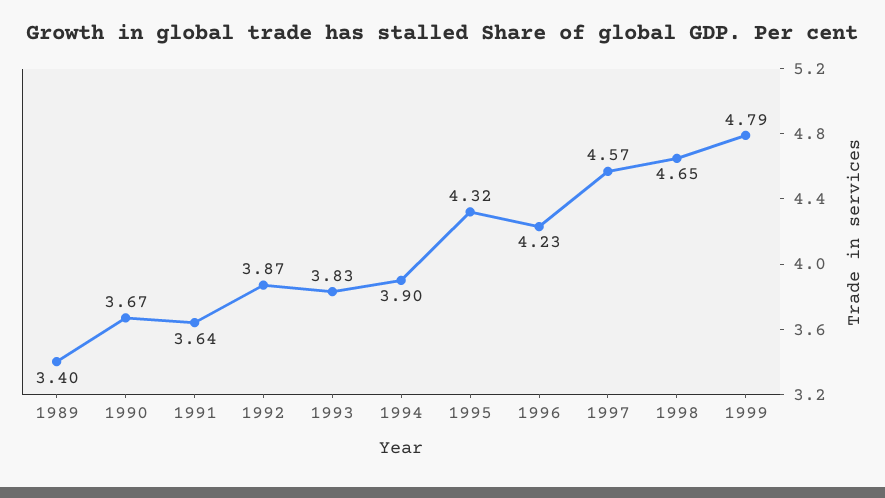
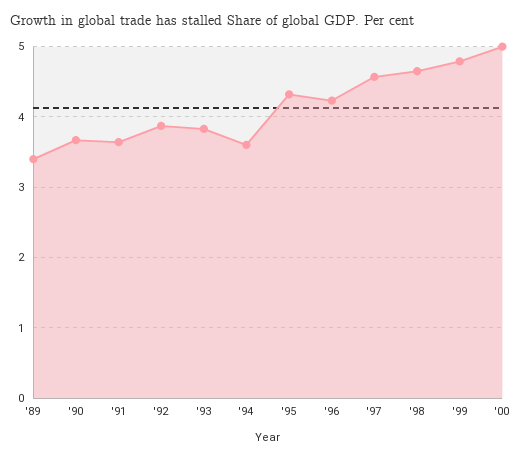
1994: 3.9 -> 3.6
'00: none -> 5

